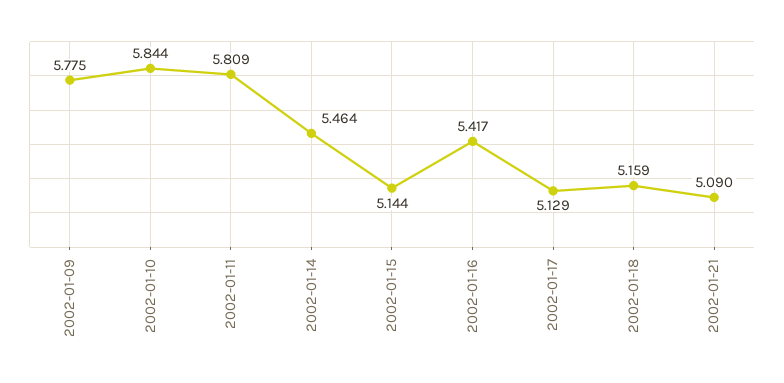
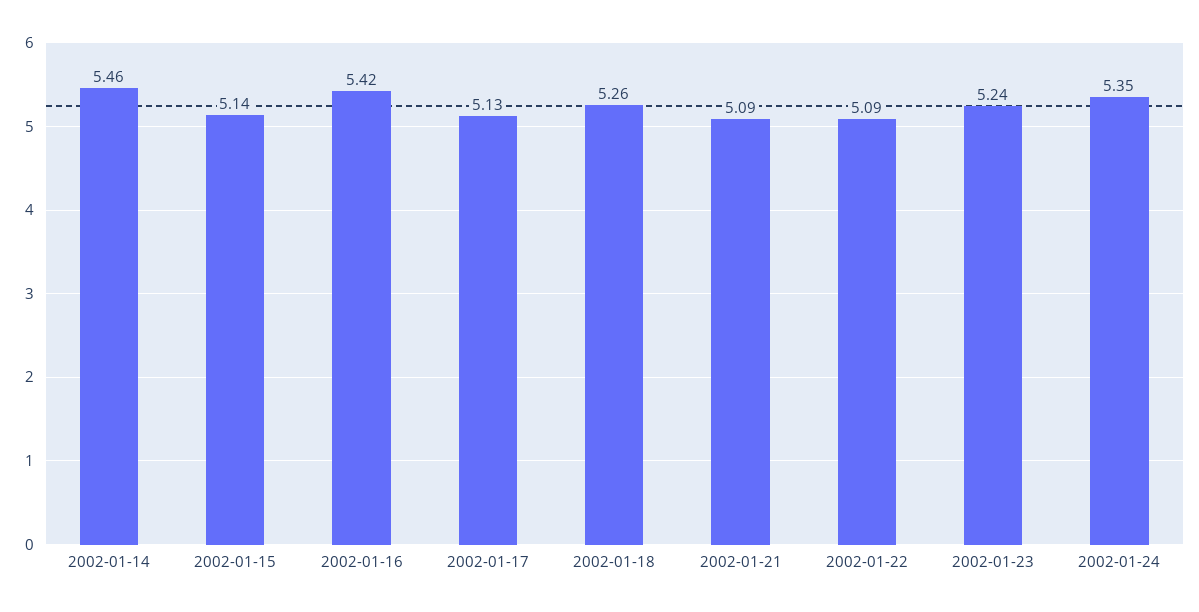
2002-01-09: 5.775 -> none
2002-01-10: 5.844 -> none
2002-01-11: 5.809 -> none
2002-01-18: 5.159 -> 5.26
2002-01-22: none -> 5.09
2002-01-23: none -> 5.24
2002-01-24: none -> 5.35

